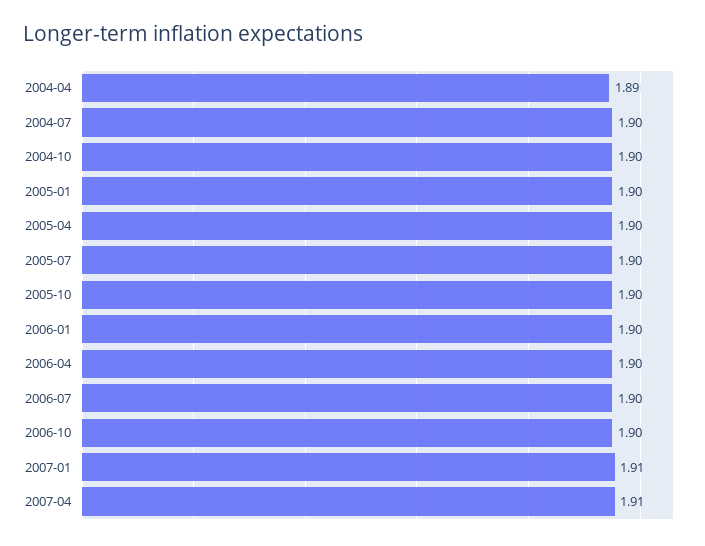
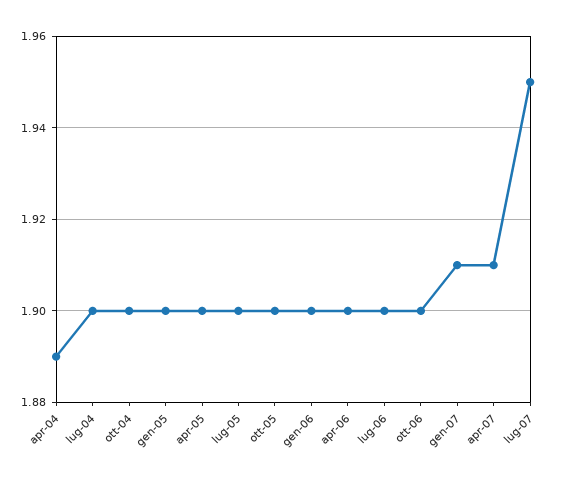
lug-07: none -> 1.95

